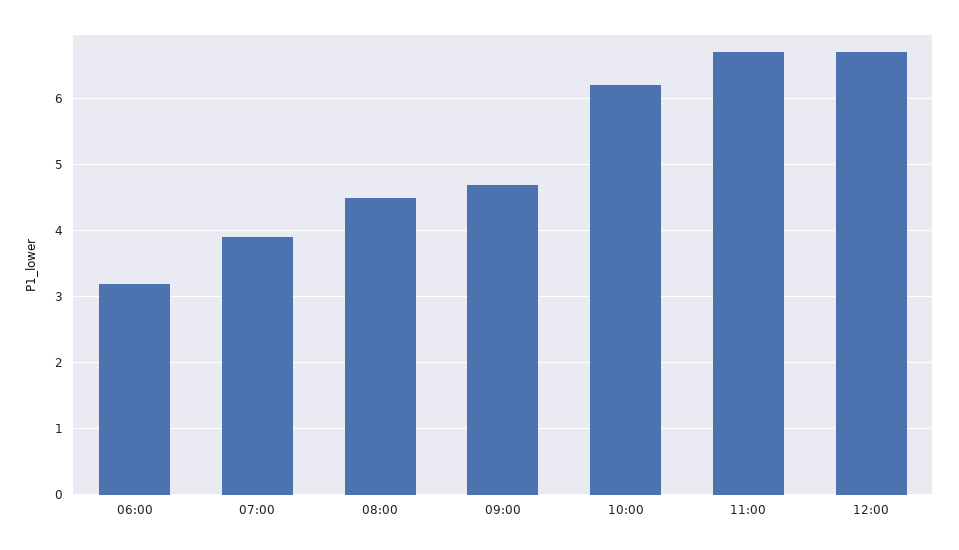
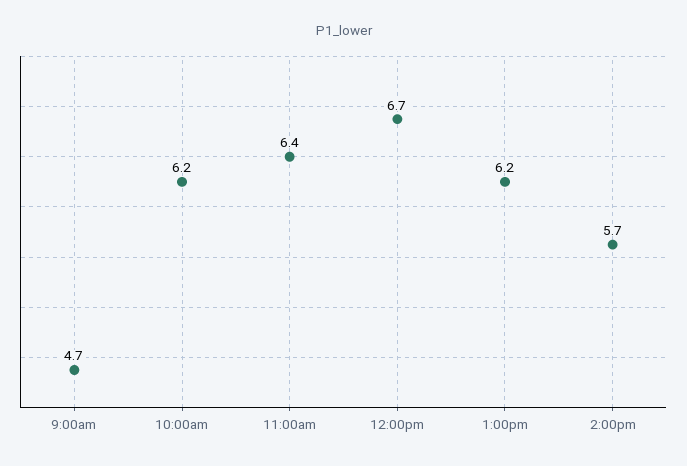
06:00: 3.2 -> none
07:00: 3.9 -> none
08:00: 4.5 -> none
11:00: 6.7 -> 6.4
1:00pm: none -> 6.2
2:00pm: none -> 5.7

